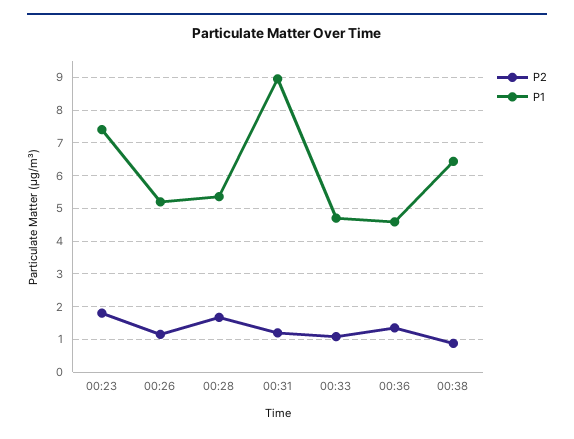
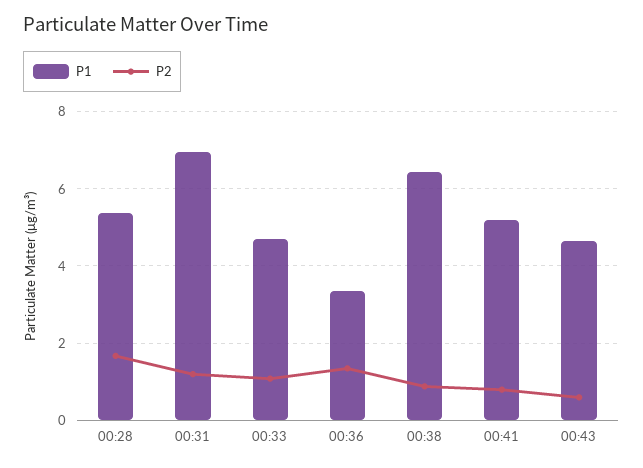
P2, 00:23: 1.8 -> none
P1, 00:23: 7.4 -> none
P2, 00:26: 1.2 -> none
P1, 00:26: 5.2 -> none
P1, 00:31: 9 -> 7
P1, 00:36: 4.6 -> 3.4
P1, 00:41: none -> 5.2
P2, 00:41: none -> 0.8
P1, 00:43: none -> 4.6
P2, 00:43: none -> 0.6

